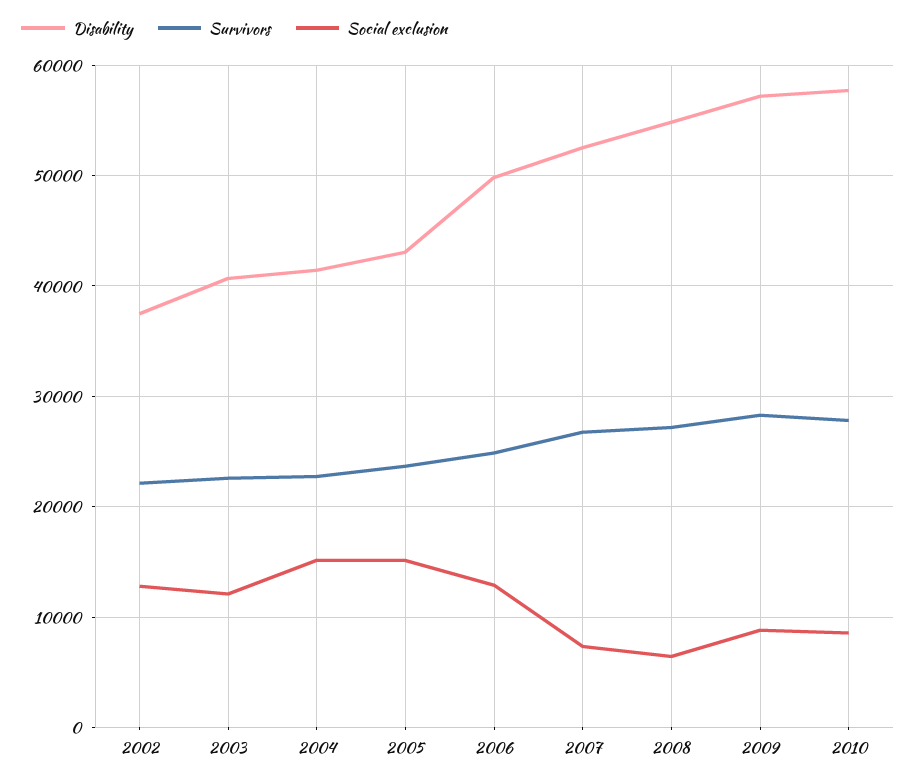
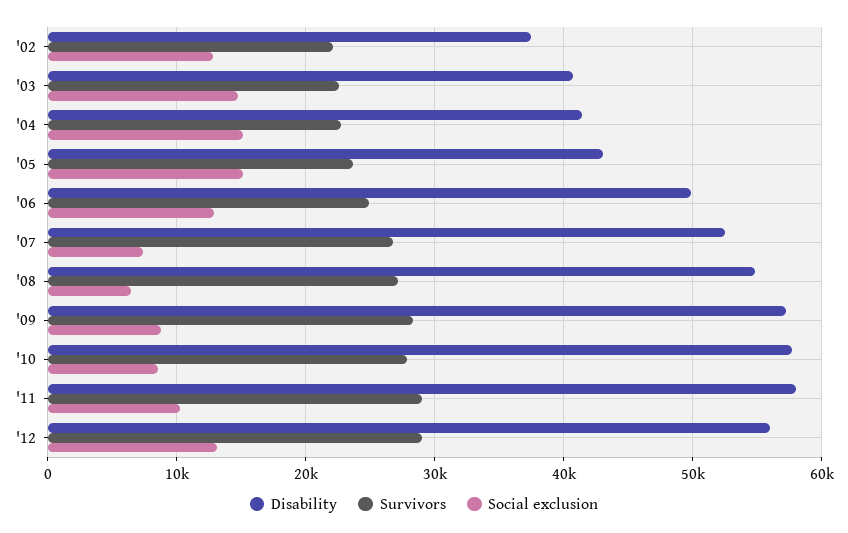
Social exclusion, 2003: 12000 -> 15000
Disability, '11: none -> 58000
Survivors, '11: none -> 29000
Social exclusion, '11: none -> 10000
Disability, '12: none -> 56000
Survivors, '12: none -> 29000
Social exclusion, '12: none -> 13000

